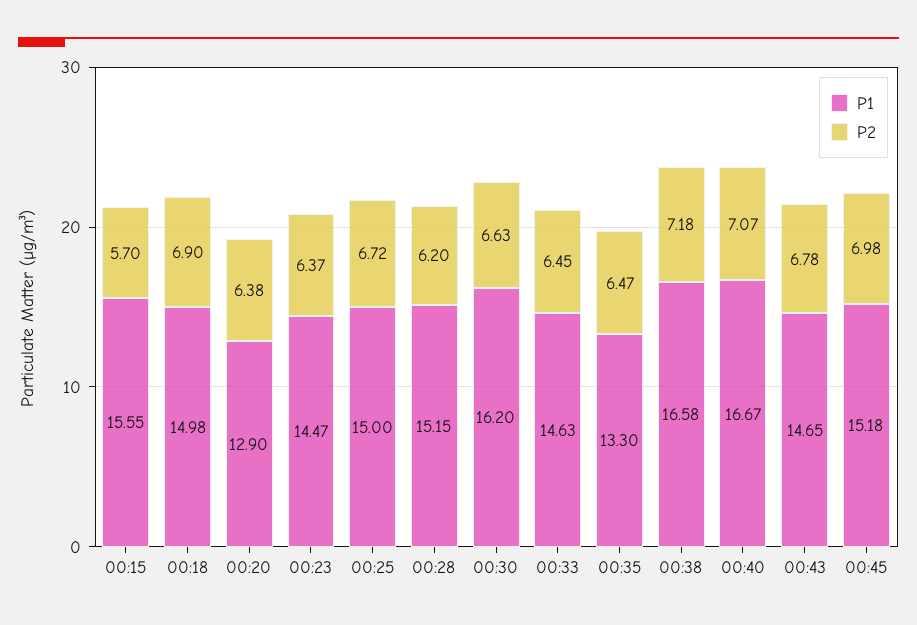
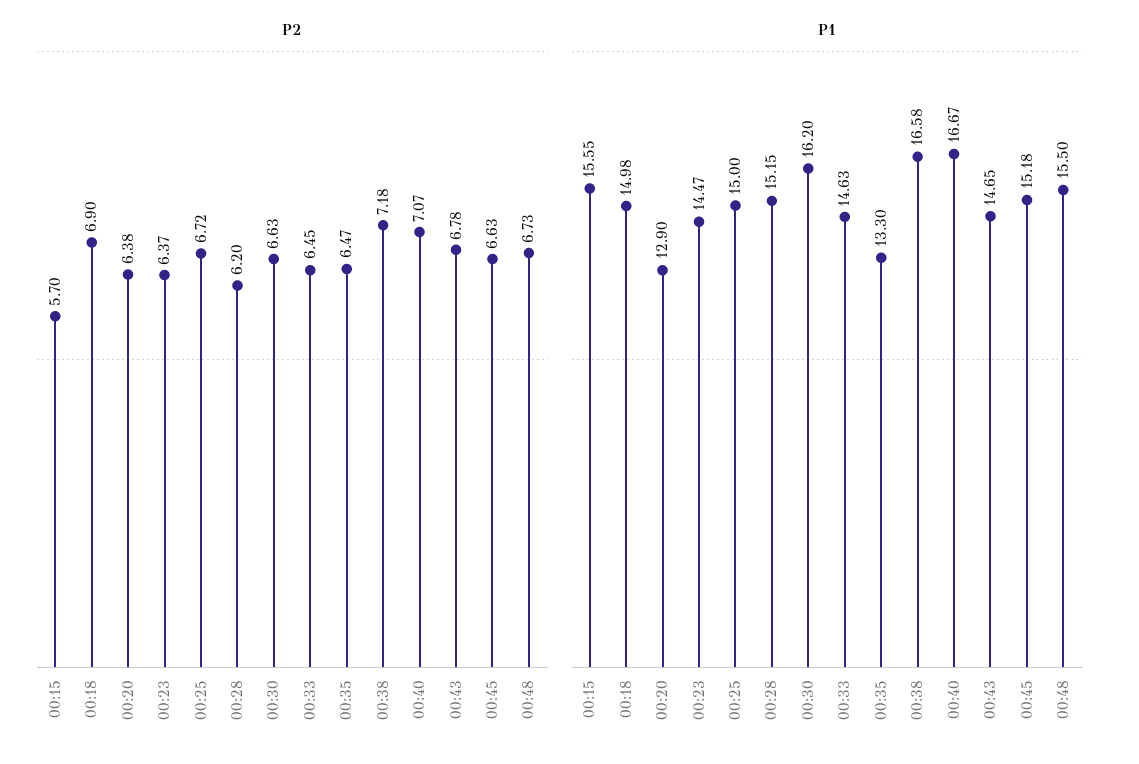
P2, 00:45: 6.98 -> 6.63
P2, 00:48: none -> 6.73
P1, 00:48: none -> 15.5

